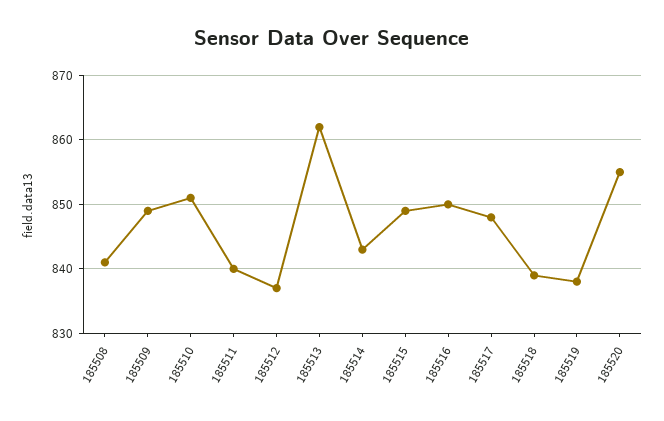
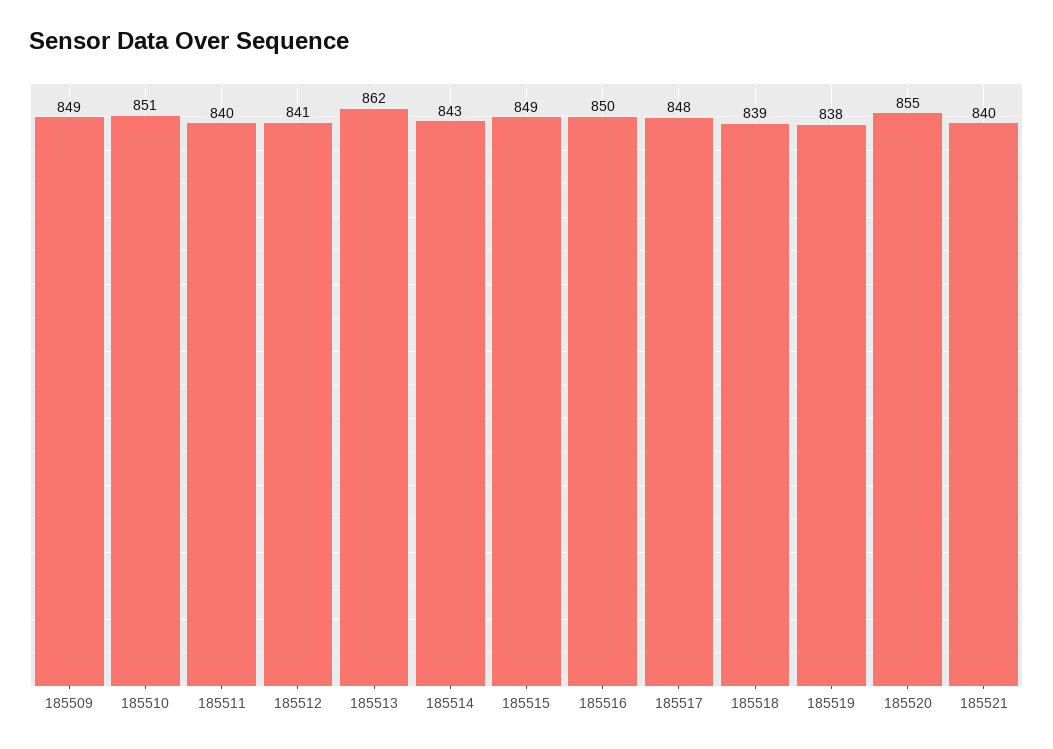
185508: 841 -> none
185512: 837 -> 841
185521: none -> 840

